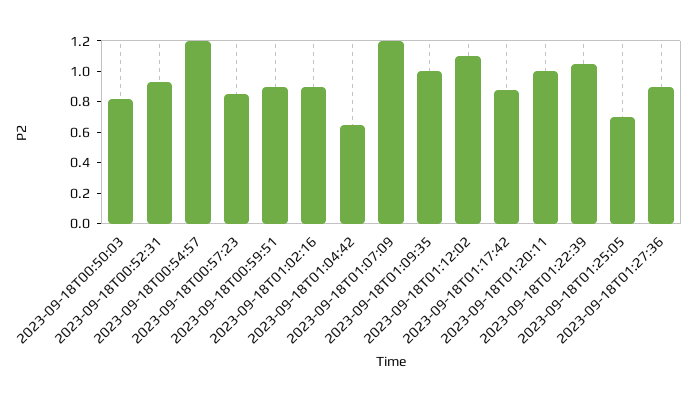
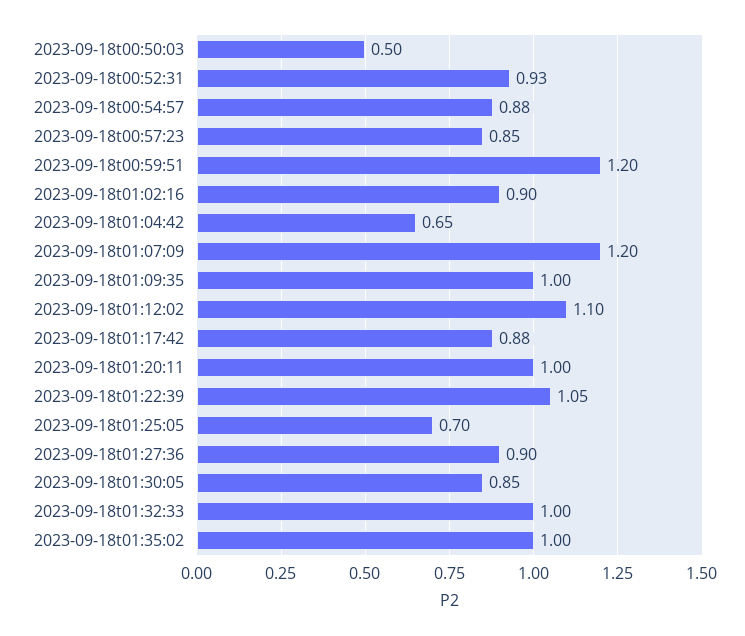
2023-09-18T00:50:03: 0.8 -> 0.5
2023-09-18T00:54:57: 1.2 -> 0.88
2023-09-18T00:59:51: 0.9 -> 1.2
2023-09-18t01:30:05: none -> 0.85
2023-09-18t01:32:33: none -> 1
2023-09-18t01:35:02: none -> 1

